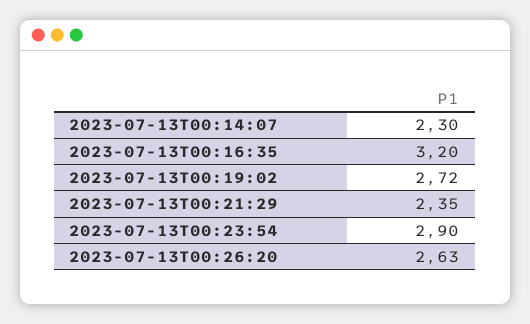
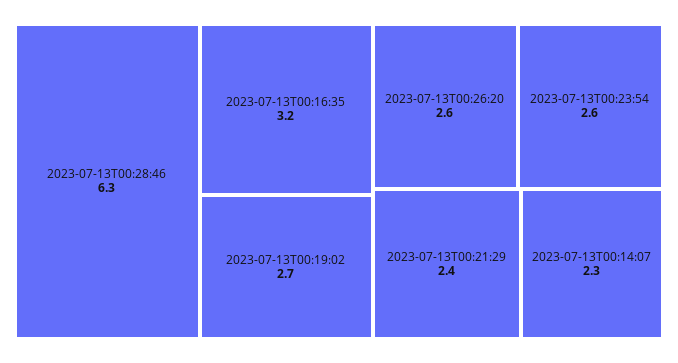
2023-07-13T00:23:54: 2.9 -> 2.6
2023-07-13T00:28:46: none -> 6.3

